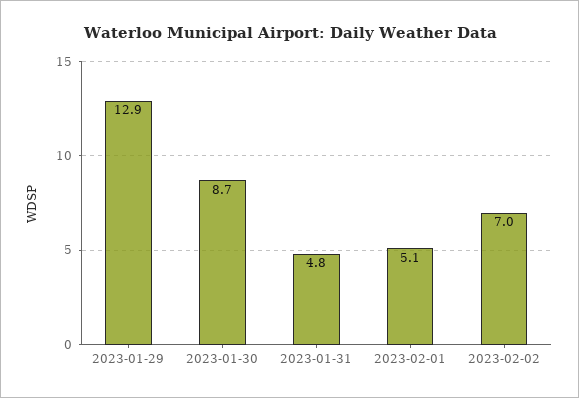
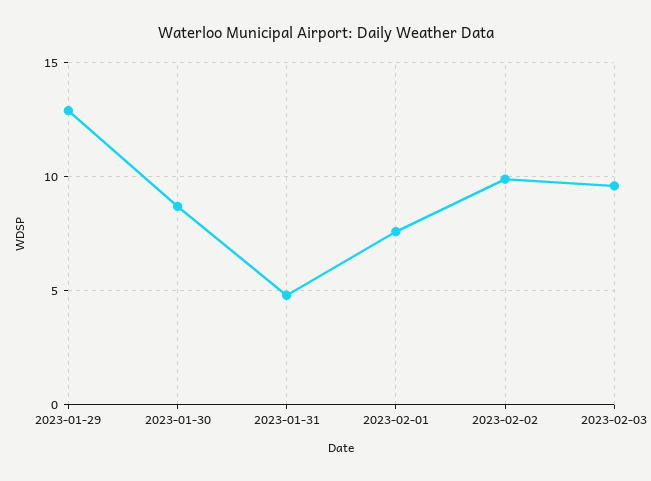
2023-02-01: 5.1 -> 7.5
2023-02-02: 7 -> 10
2023-02-03: none -> 9.5

